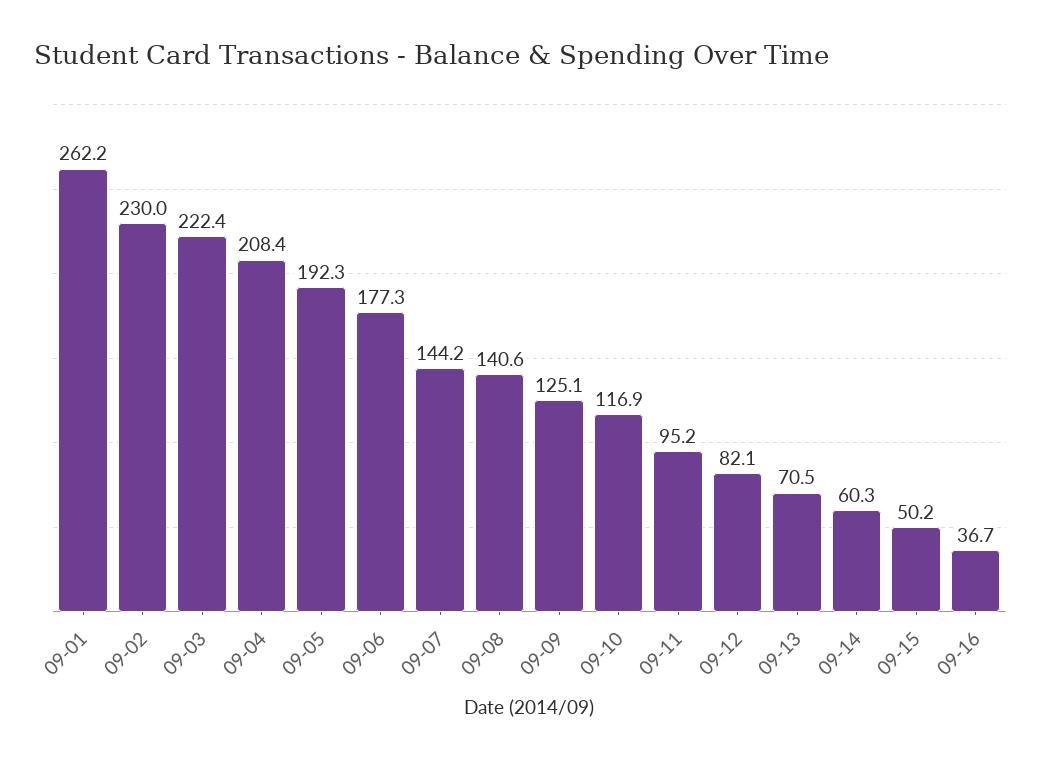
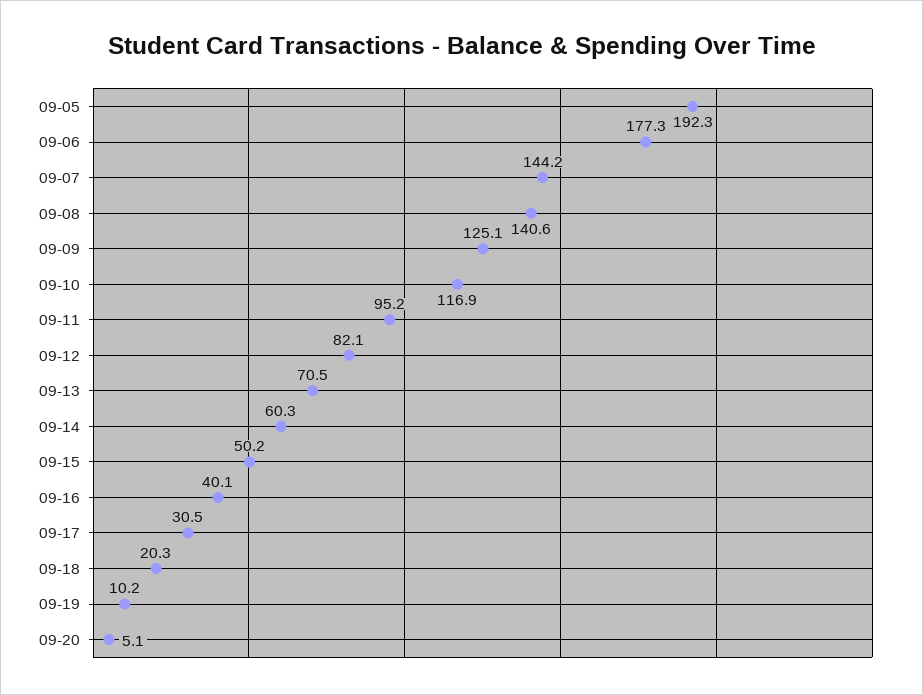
09-01: 262.2 -> none
09-02: 230 -> none
09-03: 222.4 -> none
09-04: 208.4 -> none
09-16: 36.7 -> 40.1
09-17: none -> 30.5
09-18: none -> 20.3
09-19: none -> 10.2
09-20: none -> 5.1

